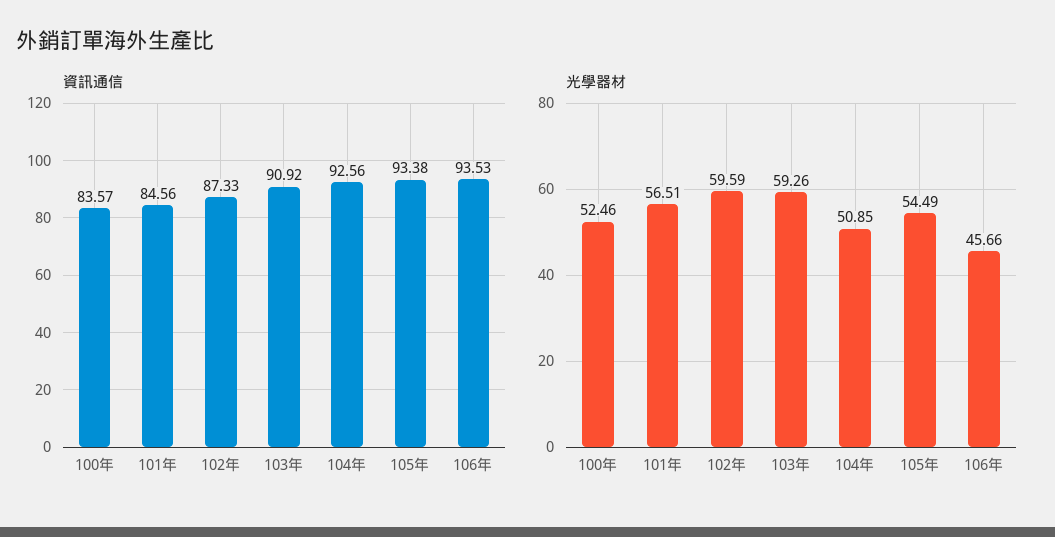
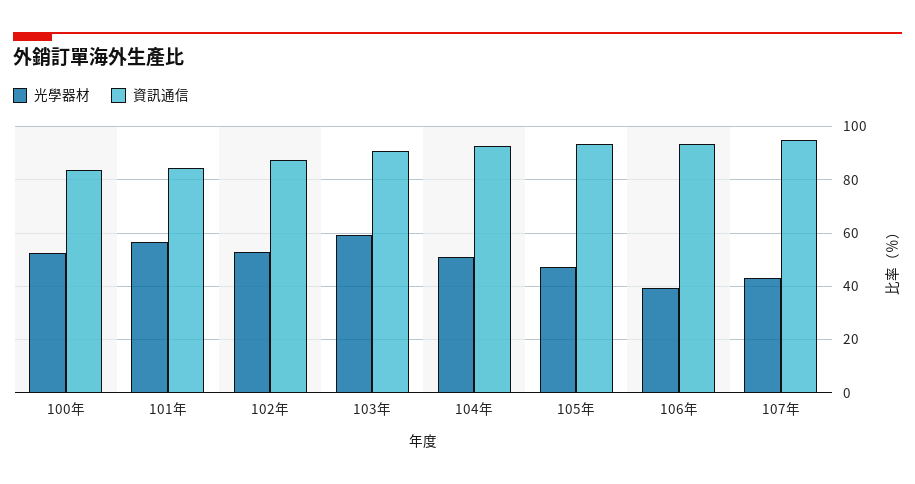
光學器材, 102年: 59.59 -> 52.5
光學器材, 105年: 54.49 -> 47.5
光學器材, 106年: 45.66 -> 40
光學器材, 107年: none -> 42.5
資訊通信, 107年: none -> 95

